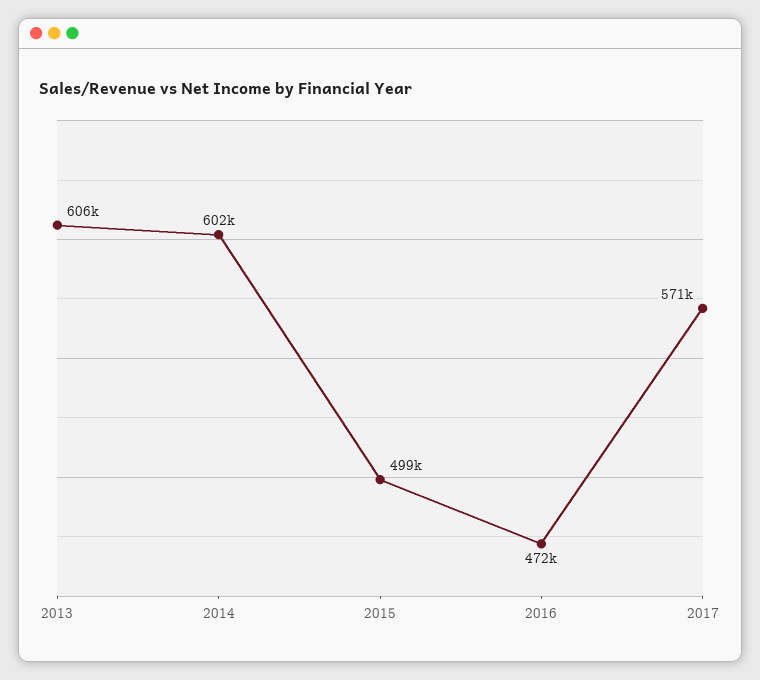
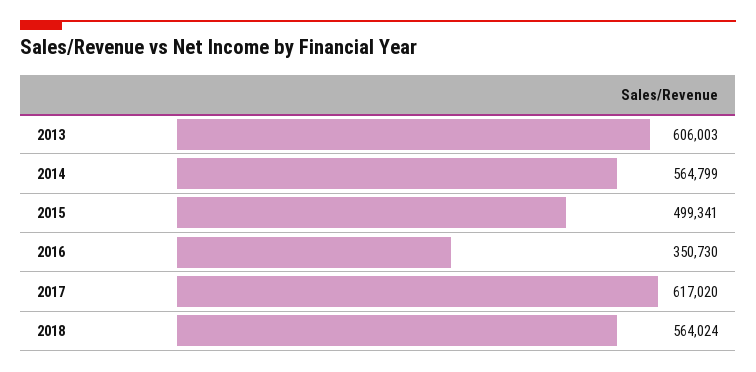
2014: 602000 -> 564799
2016: 472000 -> 350730
2017: 571000 -> 617020
2018: none -> 564024

